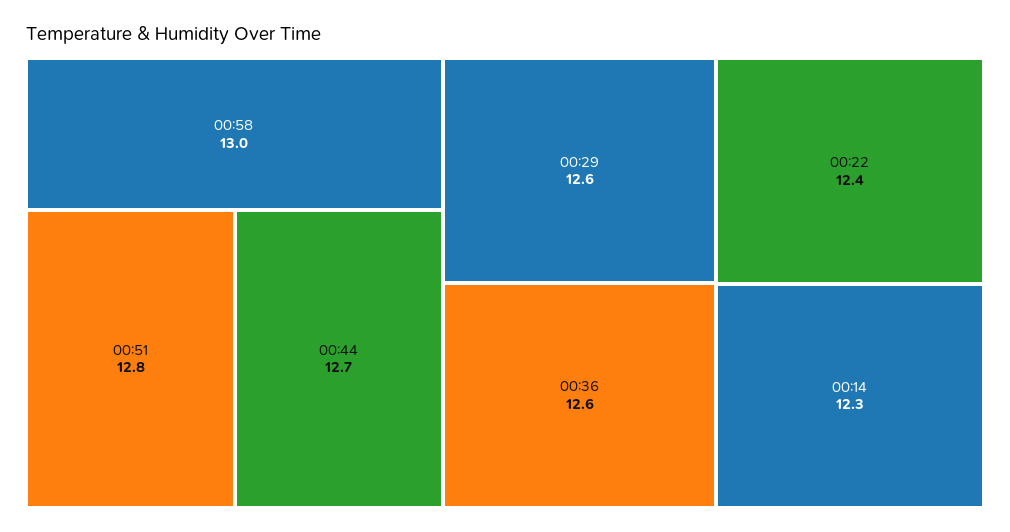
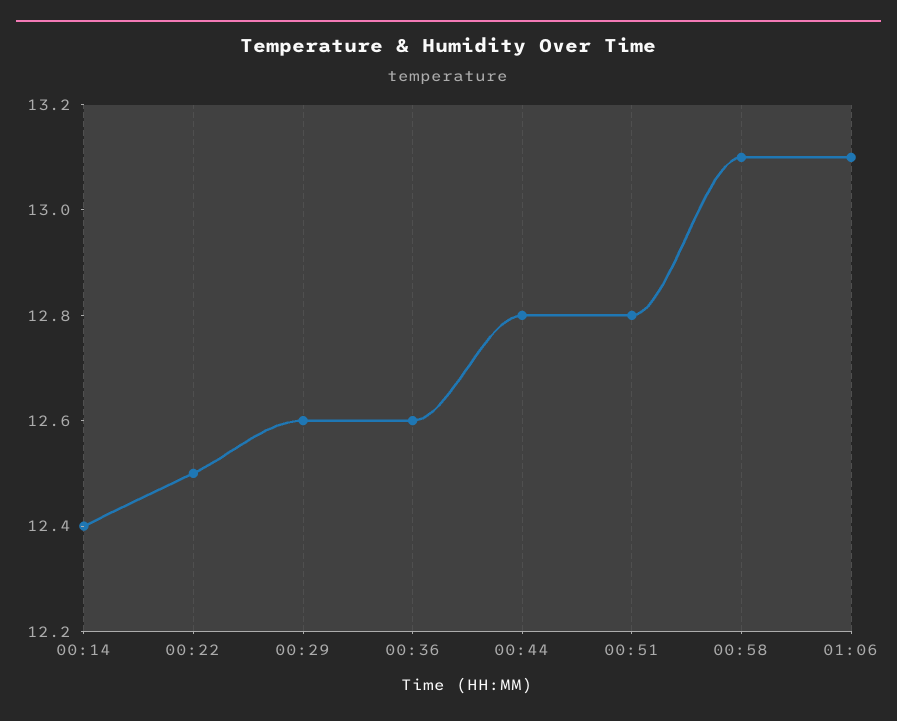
00:58: 13 -> 13.1
00:44: 12.7 -> 12.8
00:22: 12.4 -> 12.5
00:14: 12.3 -> 12.4
01:06: none -> 13.1

